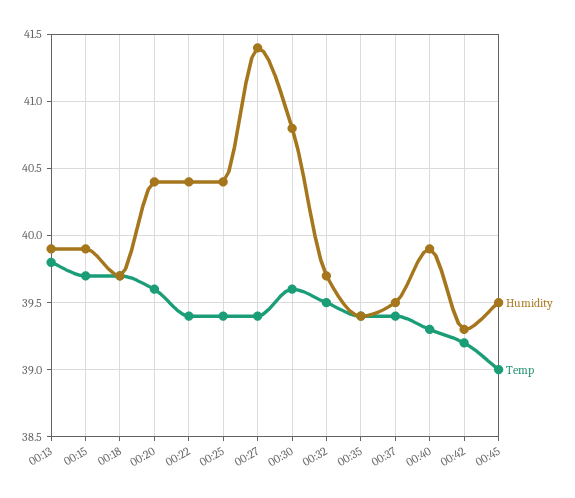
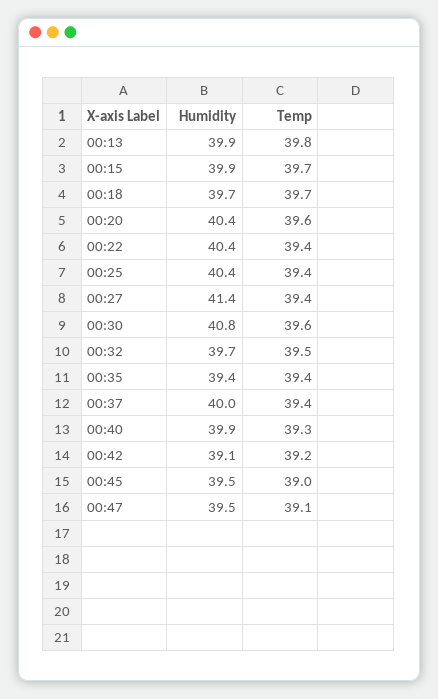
Humidity, 00:37: 39.5 -> 40
Humidity, 00:42: 39.3 -> 39.1
Humidity, 00:47: none -> 39.5
Temp, 00:47: none -> 39.1

